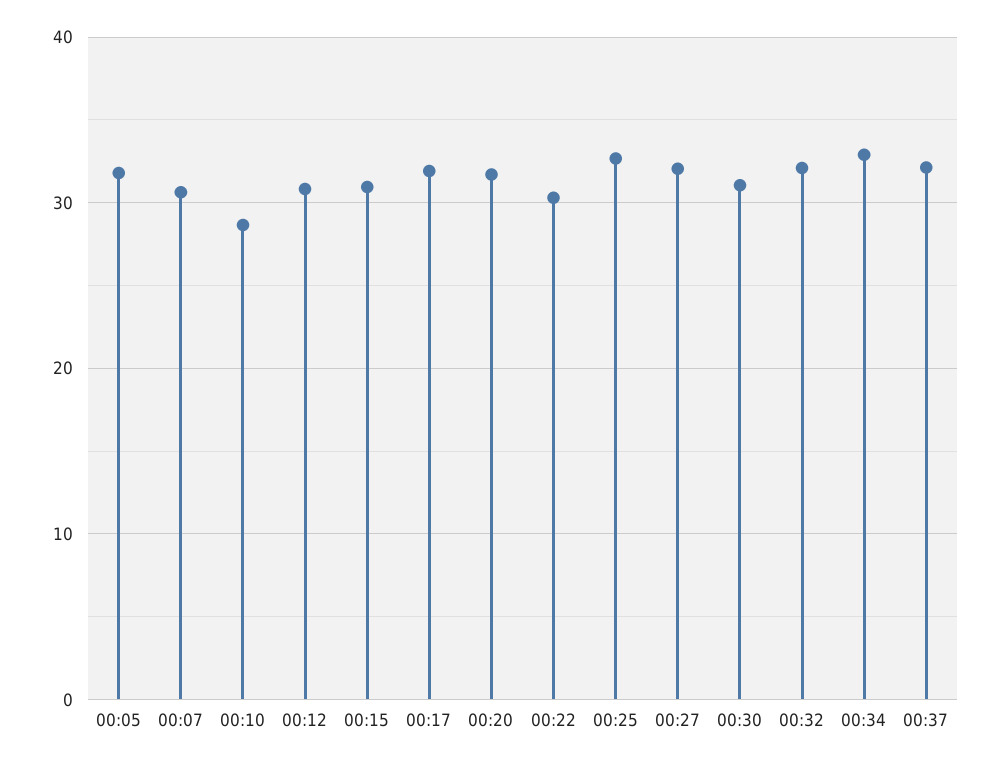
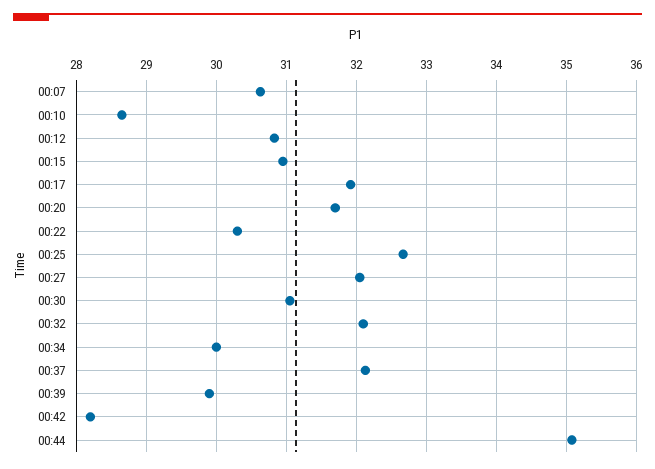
00:05: 32 -> none
00:34: 33 -> 30
00:39: none -> 29.9
00:42: none -> 28.2
00:44: none -> 35.1

